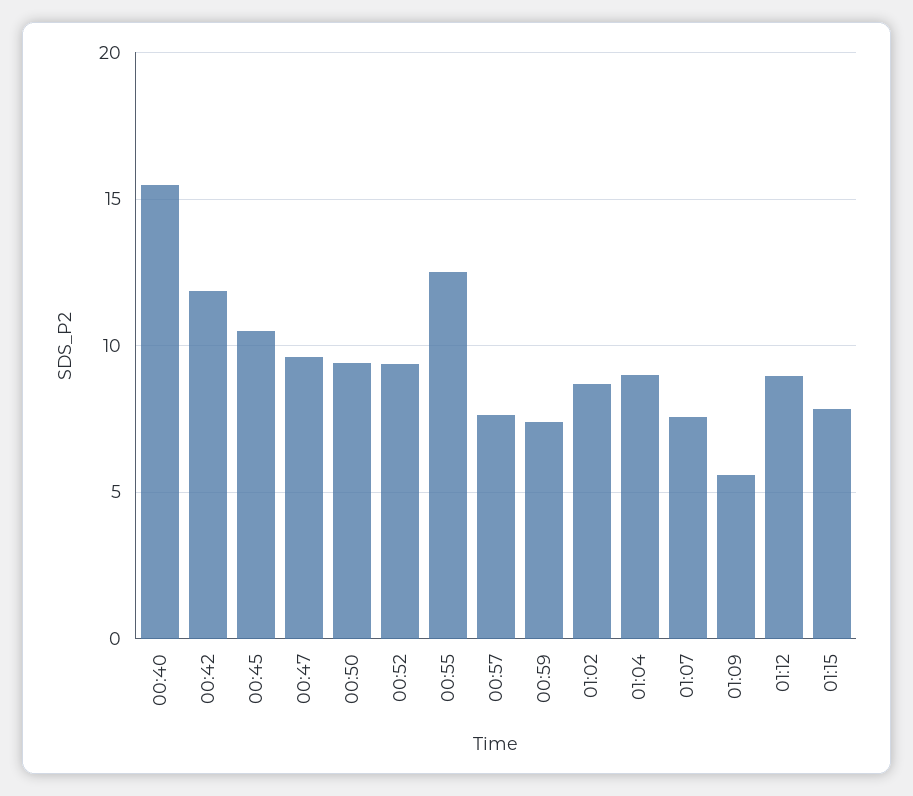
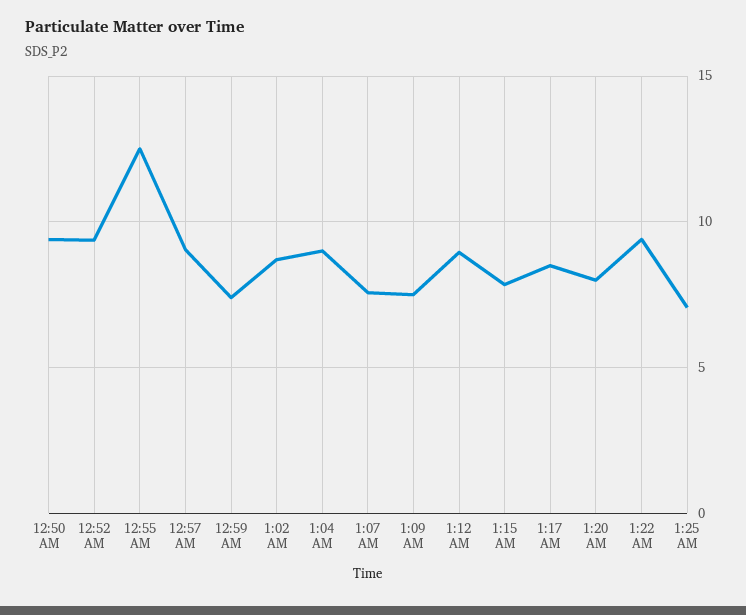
00:40: 15.5 -> none
00:42: 12 -> none
00:45: 10.5 -> none
00:47: 9.5 -> none
00:57: 7.5 -> 9
01:09: 5.5 -> 7.5
1:17 AM: none -> 8.5
1:20 AM: none -> 8
1:22 AM: none -> 9.5
1:25 AM: none -> 7

